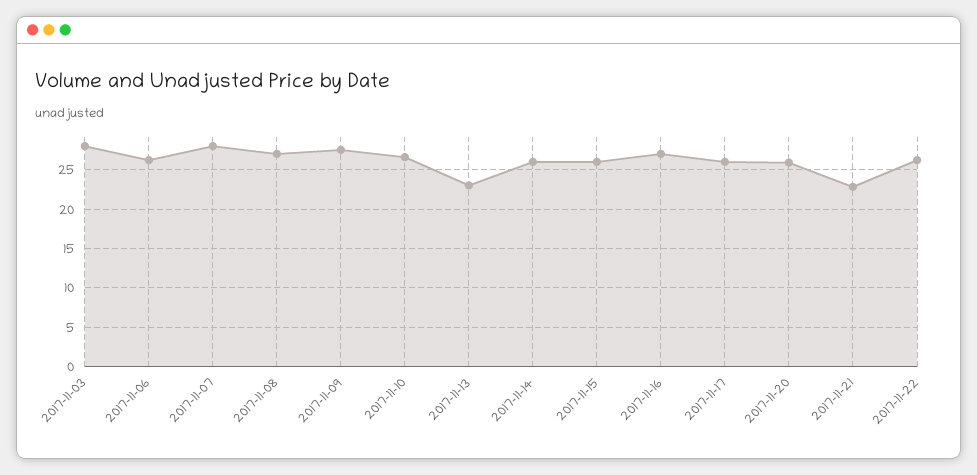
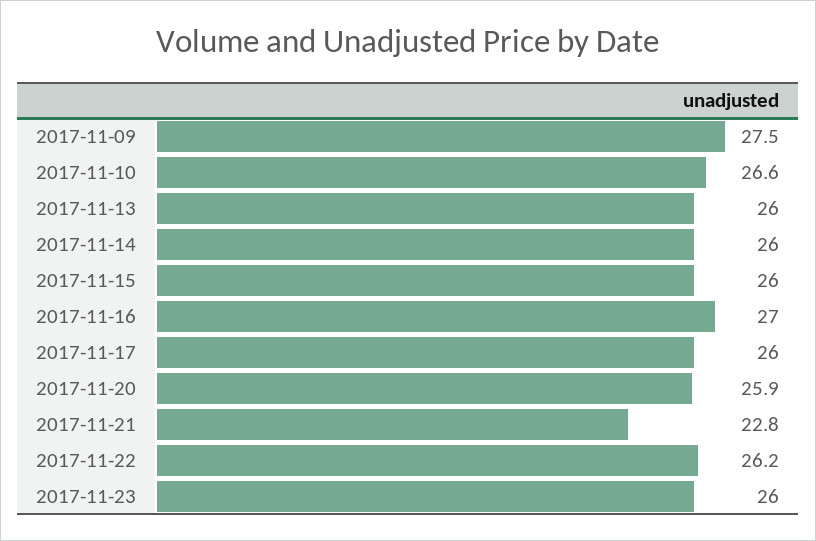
2017-11-03: 28 -> none
2017-11-06: 26 -> none
2017-11-07: 28 -> none
2017-11-08: 27 -> none
2017-11-13: 23 -> 26
2017-11-23: none -> 26

